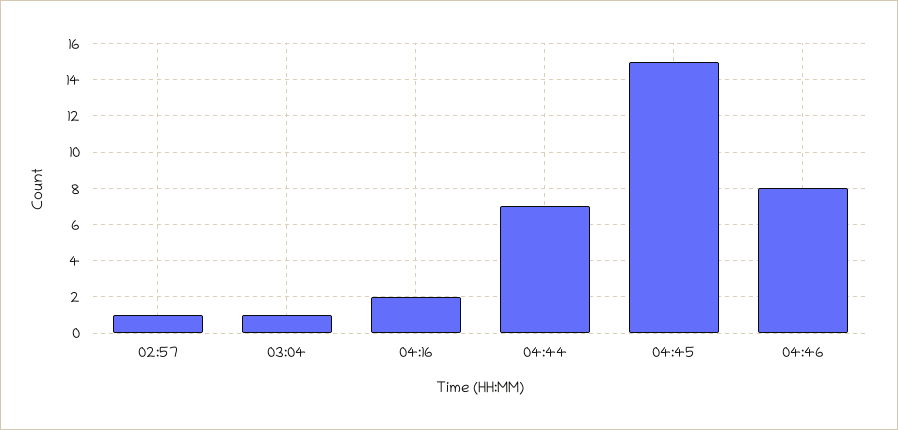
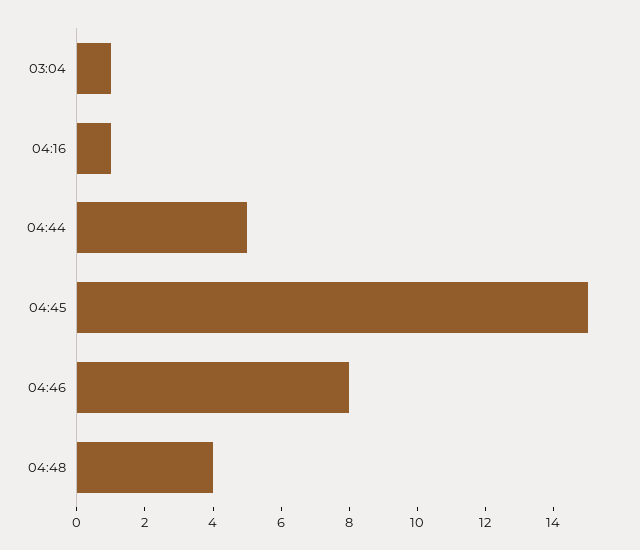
02:57: 1 -> none
04:16: 2 -> 1
04:44: 7 -> 5
04:48: none -> 4

